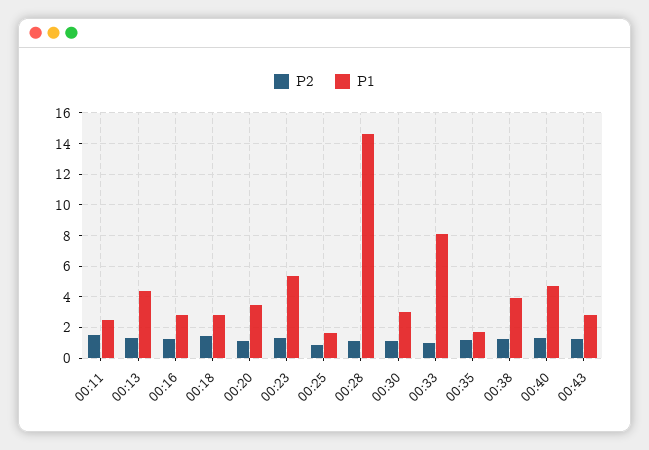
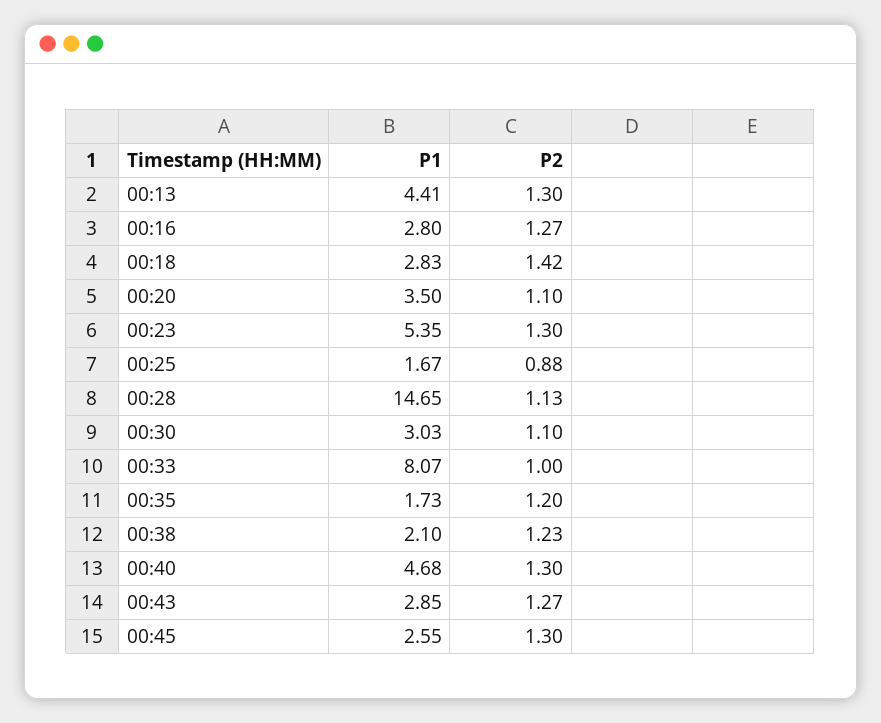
P2, 00:11: 1.5 -> none
P1, 00:11: 2.5 -> none
P1, 00:38: 4 -> 2.1
P1, 00:45: none -> 2.55
P2, 00:45: none -> 1.3

